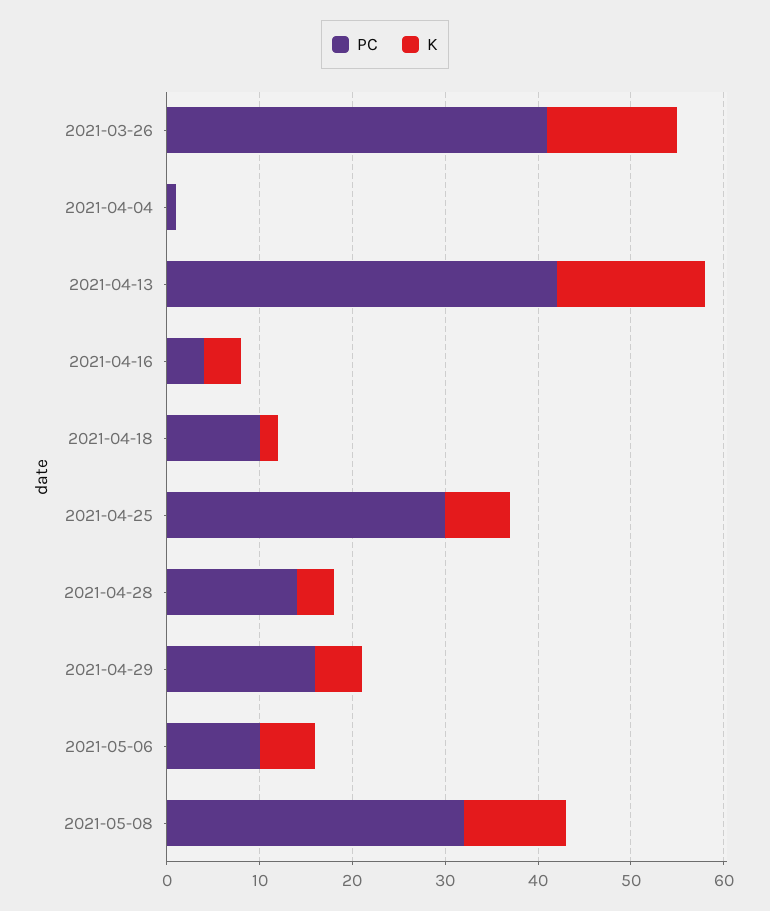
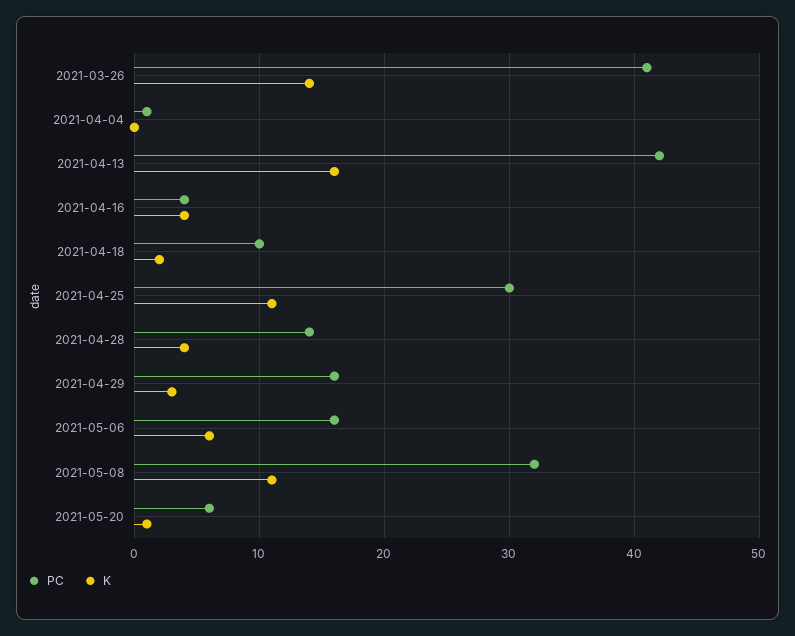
K, 2021-04-25: 7 -> 11
K, 2021-04-29: 5 -> 3
PC, 2021-05-06: 10 -> 16
PC, 2021-05-20: none -> 6
K, 2021-05-20: none -> 1

